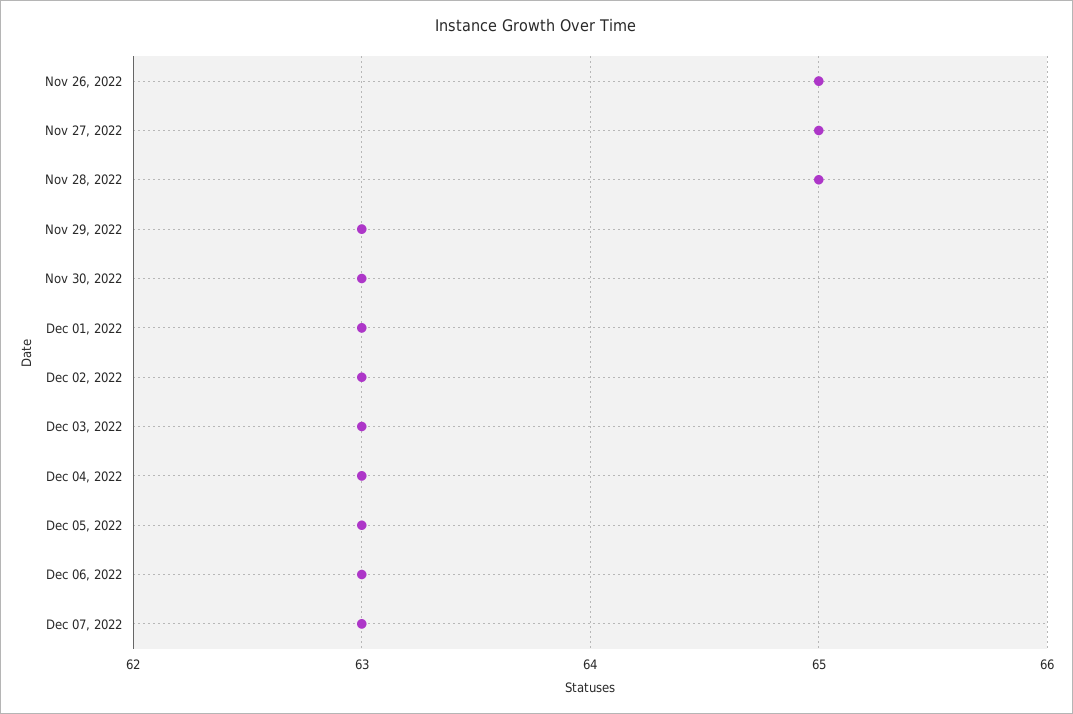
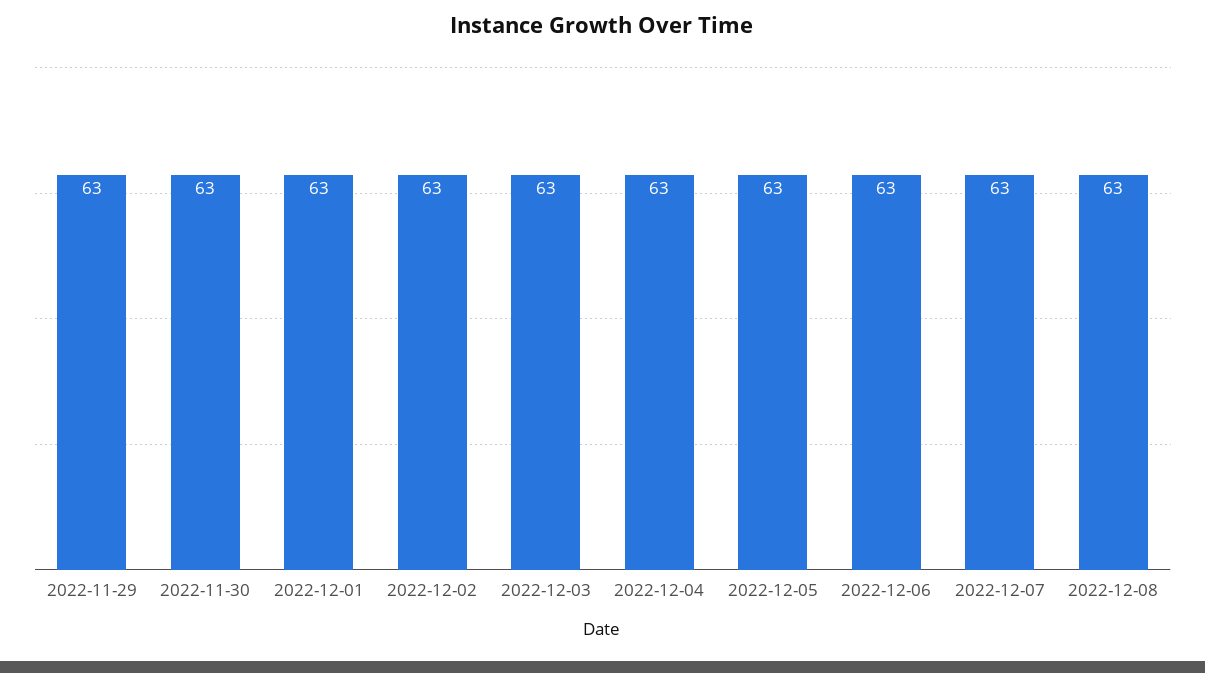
Nov 26, 2022: 65 -> none
Nov 27, 2022: 65 -> none
Nov 28, 2022: 65 -> none
2022-12-08: none -> 63

